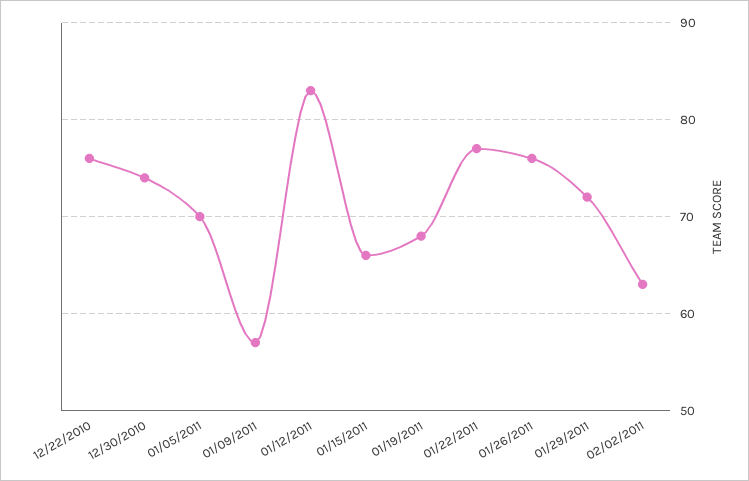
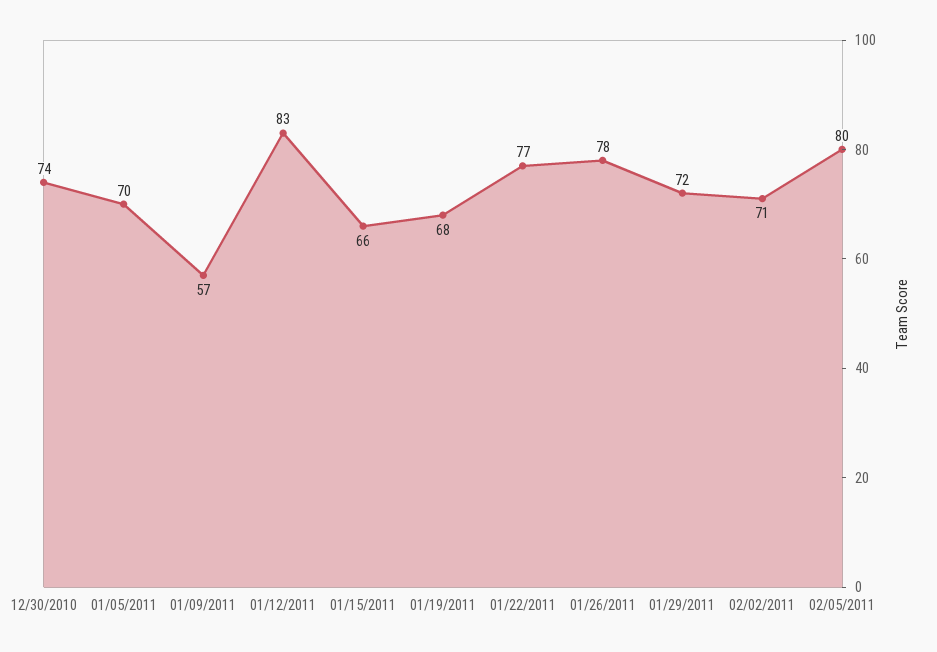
12/22/2010: 76 -> none
01/26/2011: 76 -> 78
02/02/2011: 63 -> 71
02/05/2011: none -> 80

